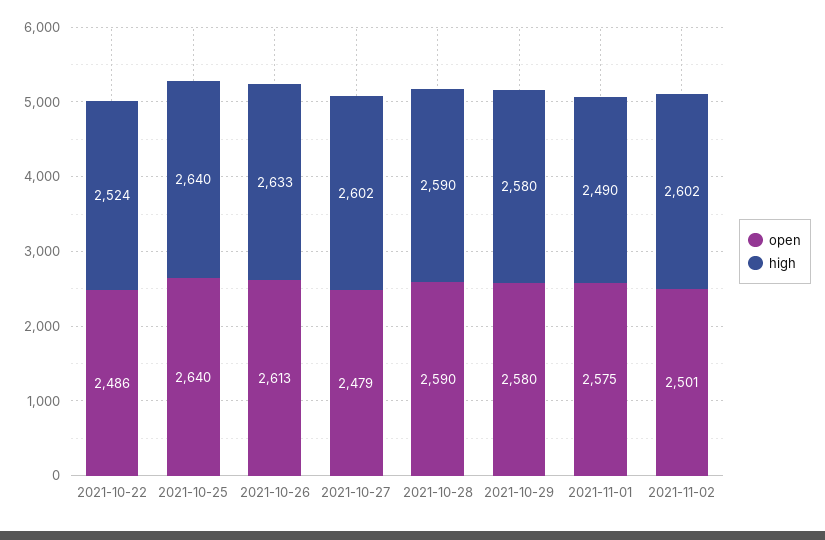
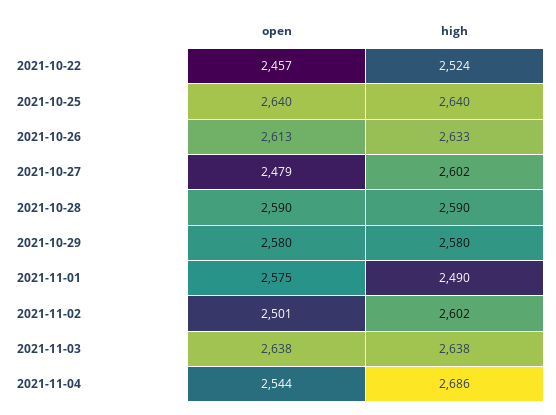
open, 2021-10-22: 2486 -> 2457
open, 2021-11-03: none -> 2638
high, 2021-11-03: none -> 2638
open, 2021-11-04: none -> 2544
high, 2021-11-04: none -> 2686

